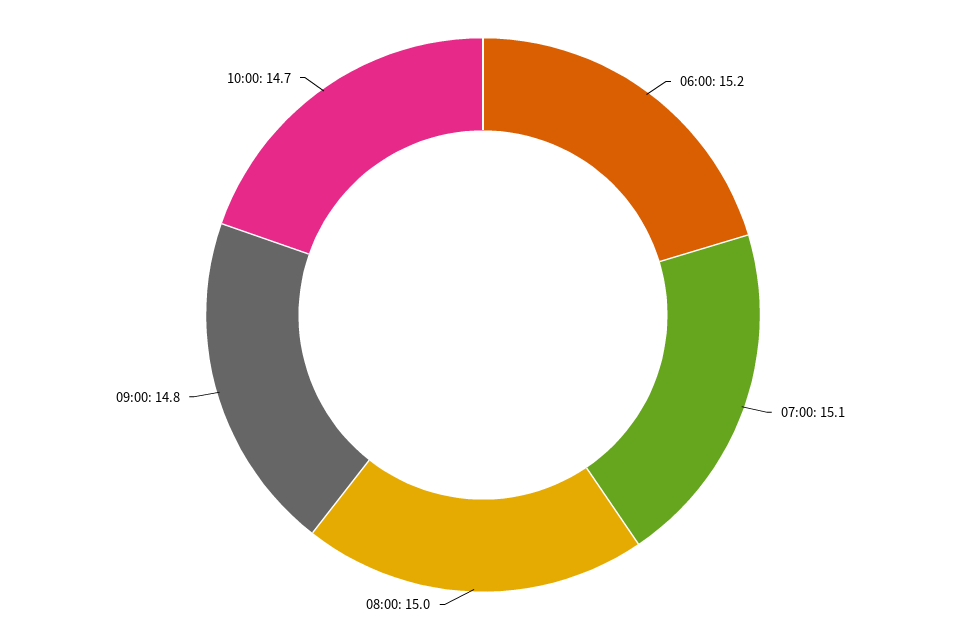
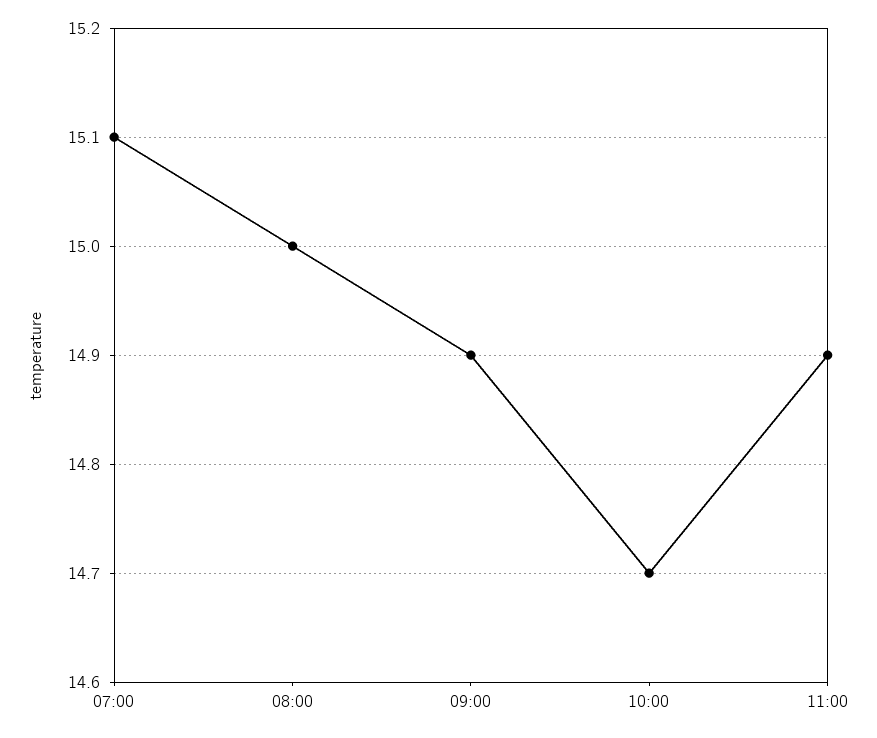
06:00: 15.2 -> none
09:00: 14.8 -> 14.9
11:00: none -> 14.9

